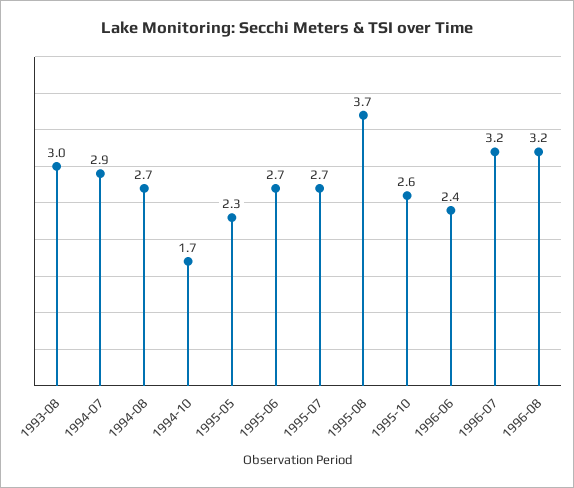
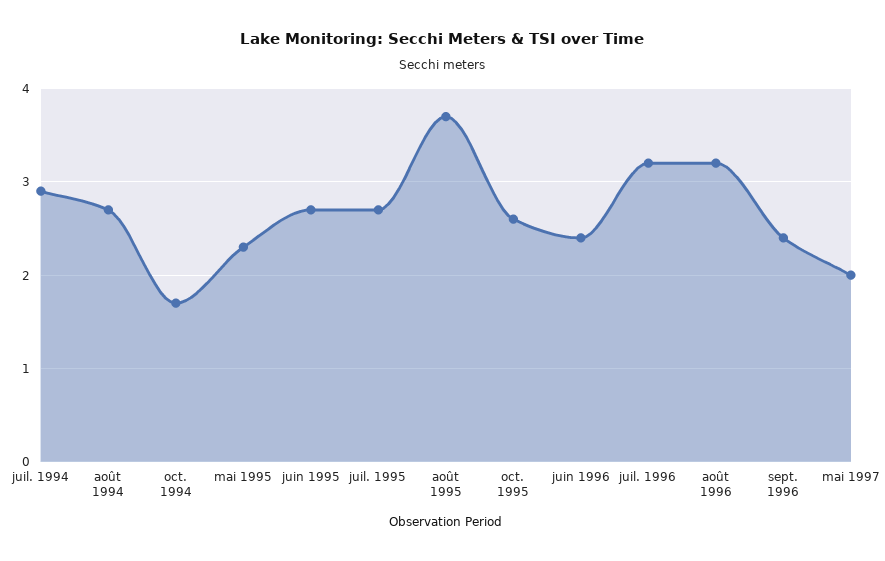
1993-08: 3 -> none
sept. 1996: none -> 2.4
mai 1997: none -> 2

